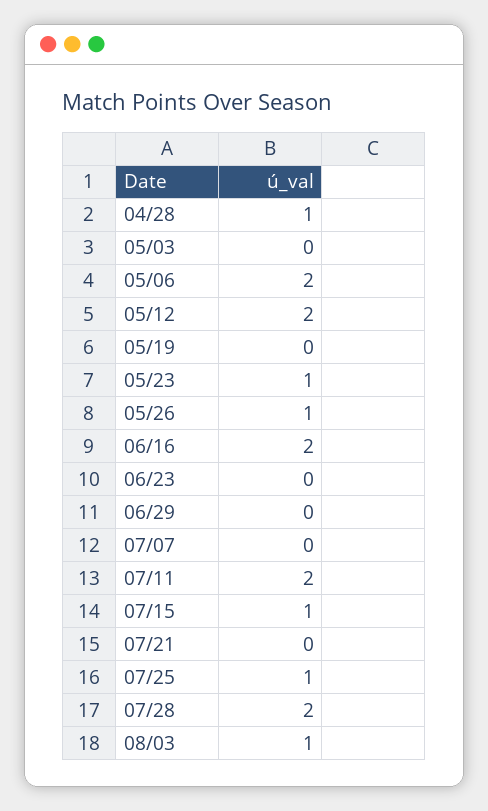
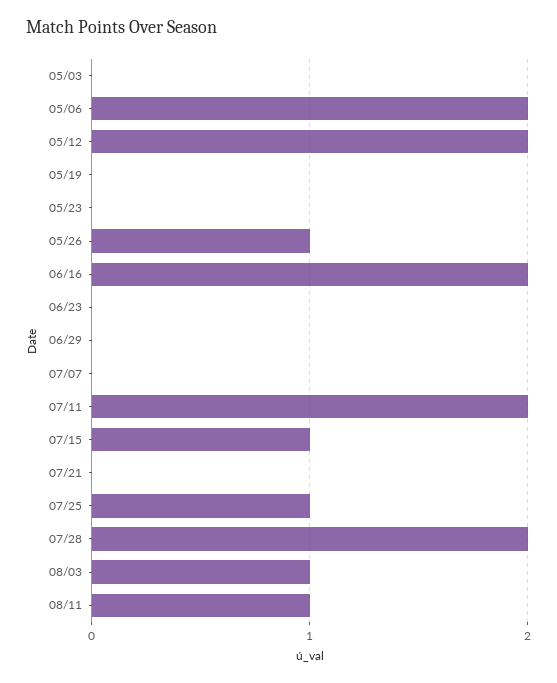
04/28: 1 -> none
05/23: 1 -> 0
08/11: none -> 1

